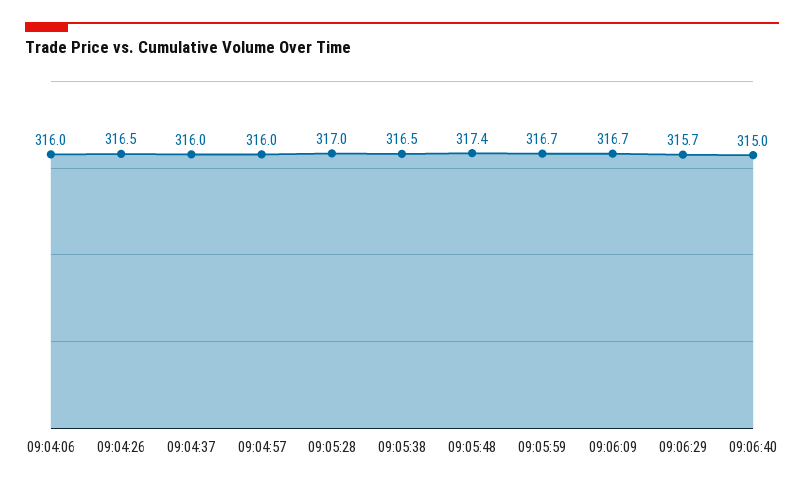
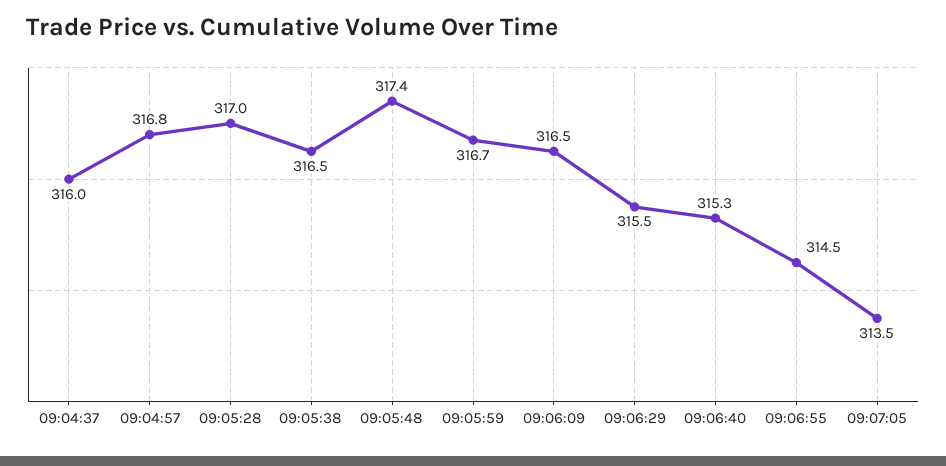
09:04:06: 316 -> none
09:04:26: 316.5 -> none
09:04:57: 316 -> 316.8
09:06:09: 316.7 -> 316.5
09:06:29: 315.7 -> 315.5
09:06:40: 315 -> 315.3
09:06:55: none -> 314.5
09:07:05: none -> 313.5

